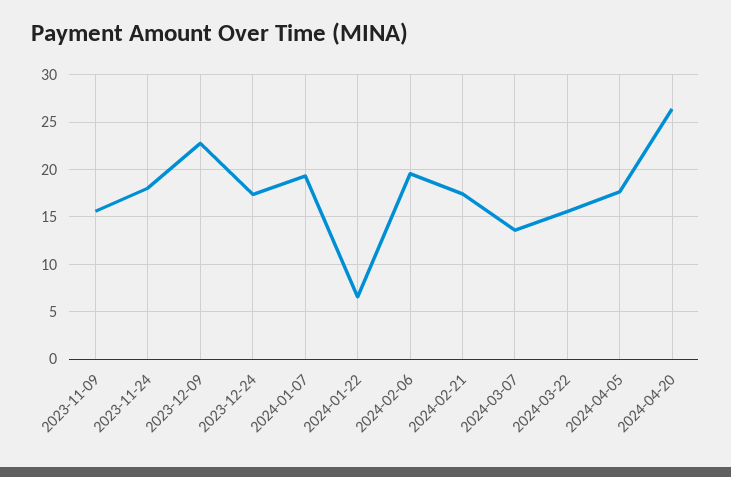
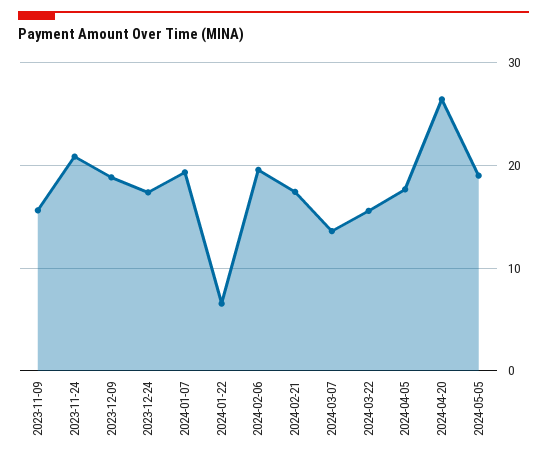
2023-11-24: 18 -> 21
2023-12-09: 23 -> 19
2024-05-05: none -> 19

